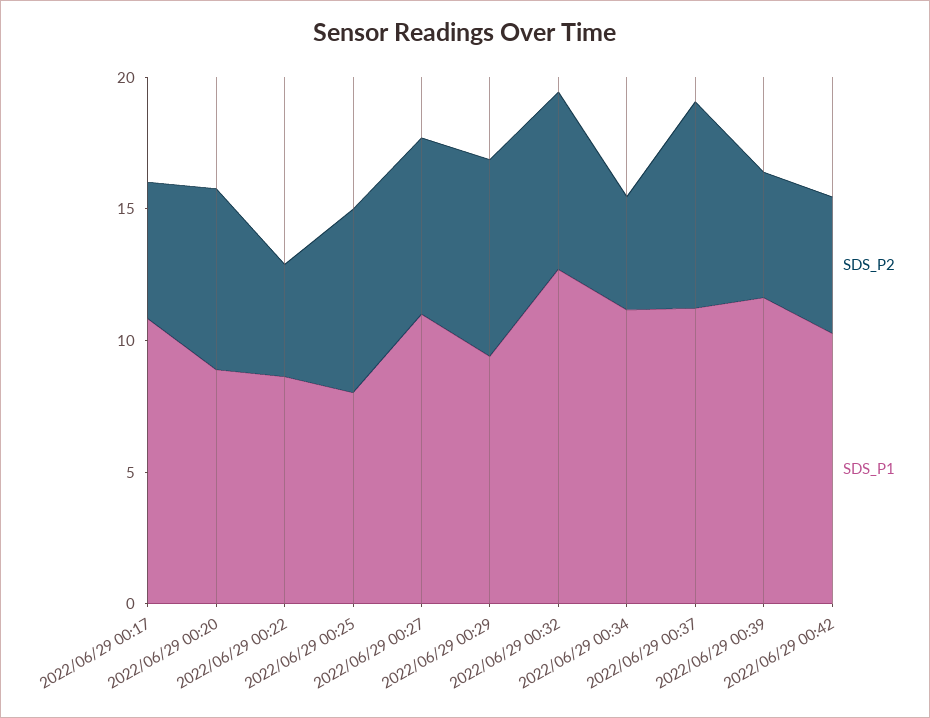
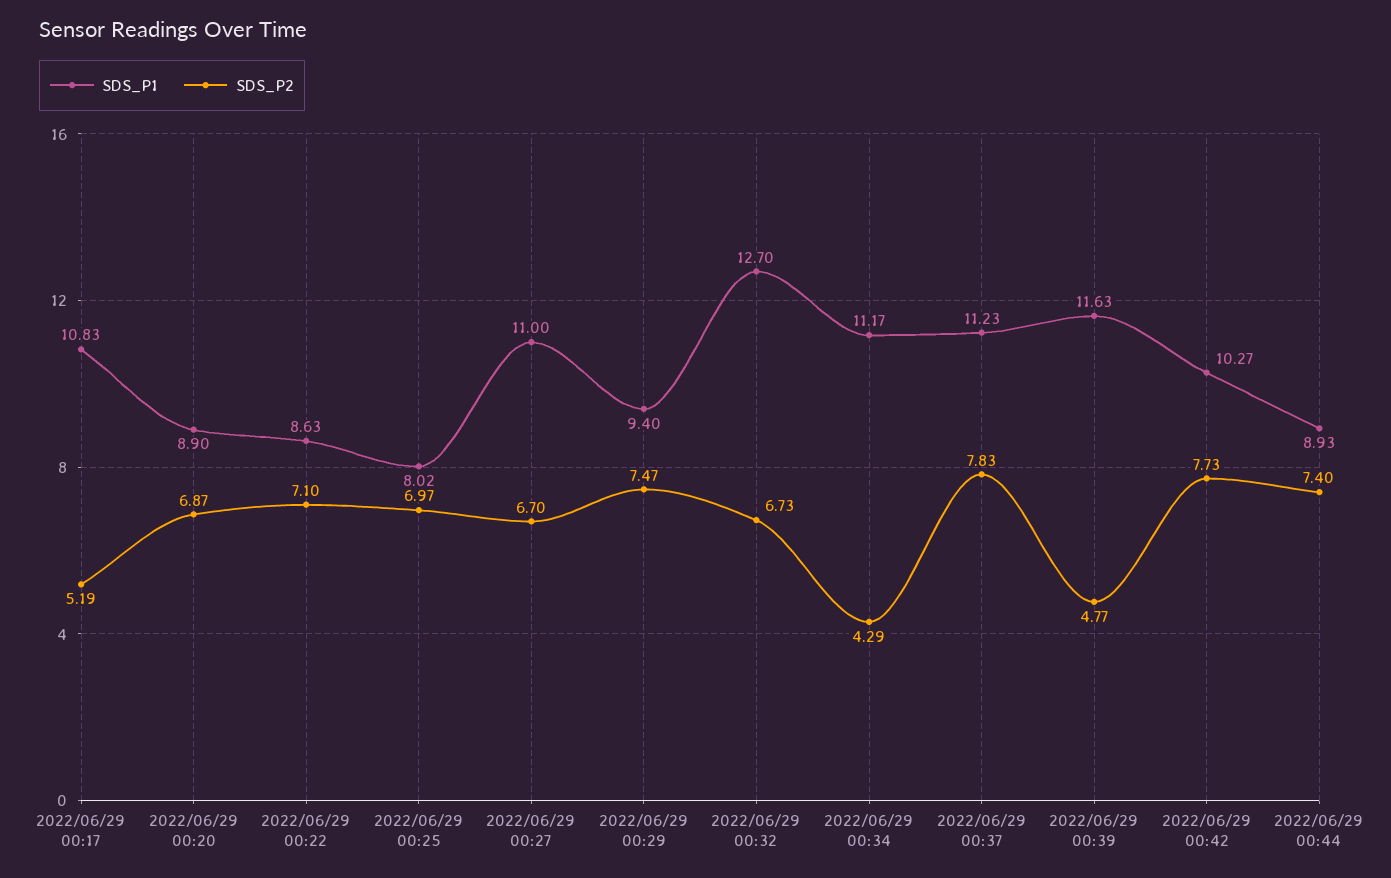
SDS_P2, 2022/06/29 00:22: 4 -> 7.1
SDS_P2, 2022/06/29 00:42: 5 -> 7.73
SDS_P1, 2022/06/29 00:44: none -> 8.93
SDS_P2, 2022/06/29 00:44: none -> 7.4

